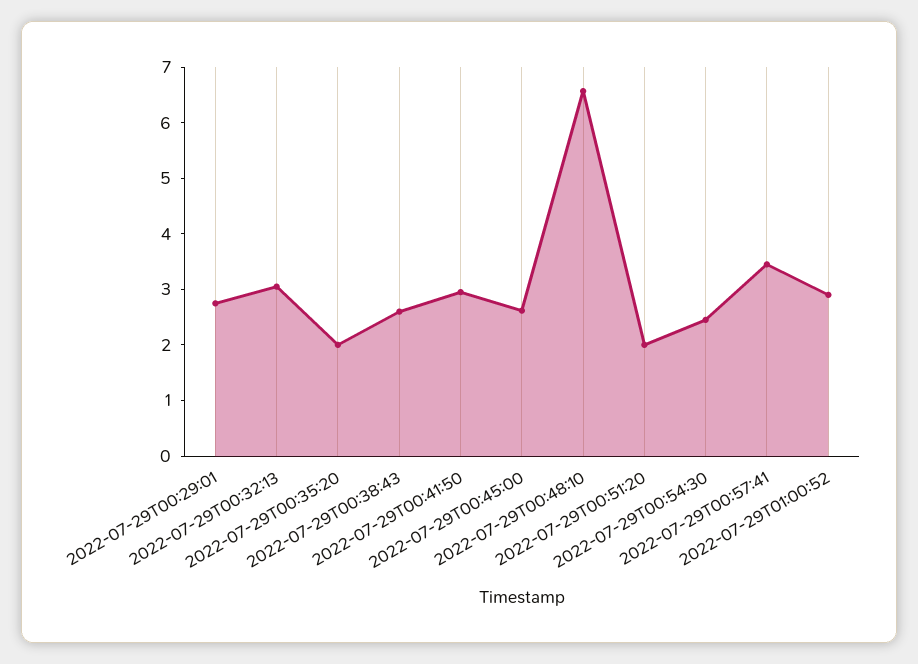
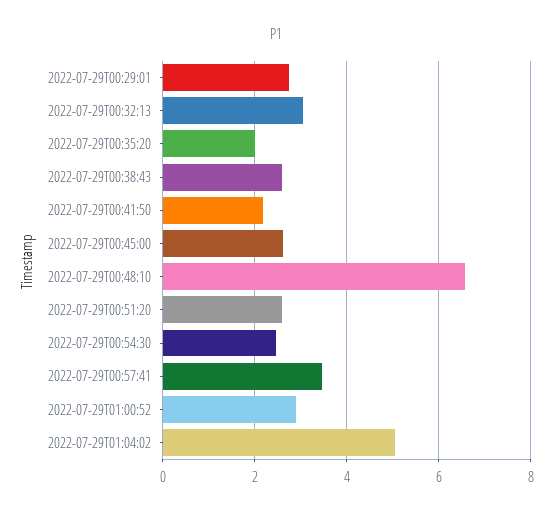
2022-07-29T00:41:50: 3 -> 2.2
2022-07-29T00:51:20: 2 -> 2.6
2022-07-29T01:04:02: none -> 5

